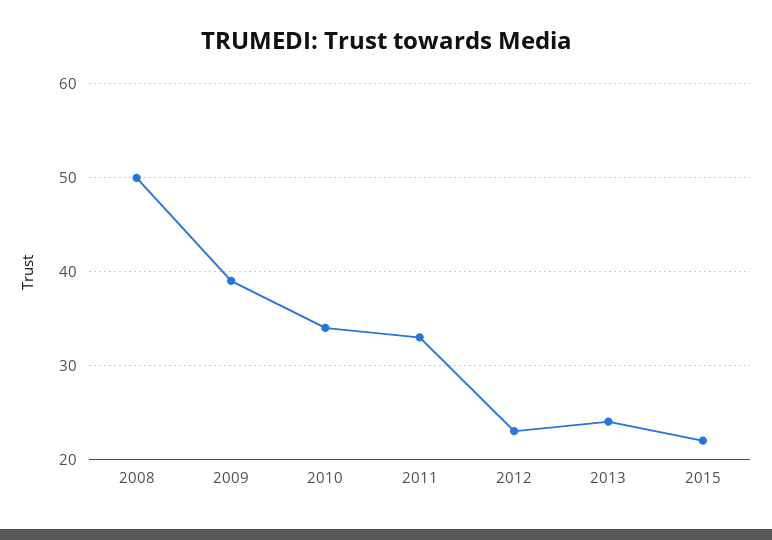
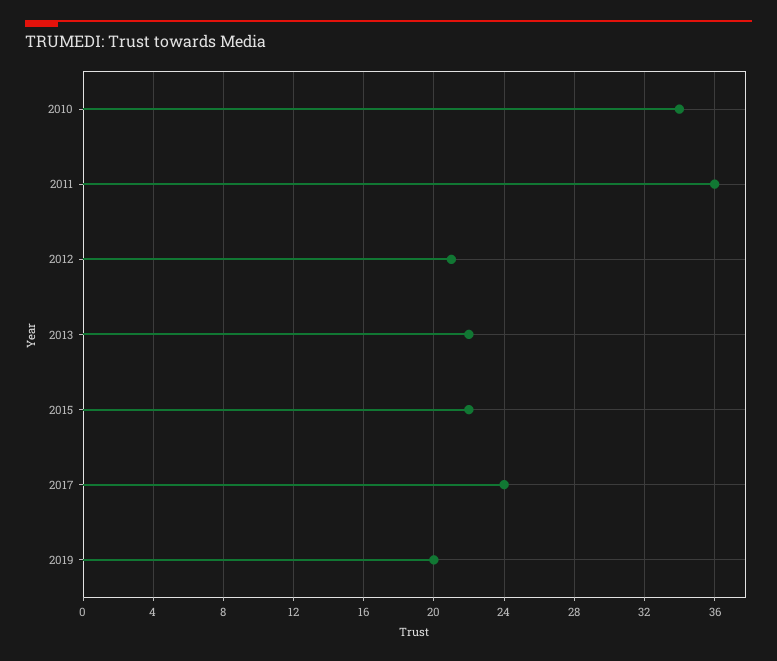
2008: 50 -> none
2009: 39 -> none
2011: 33 -> 36
2012: 23 -> 21
2013: 24 -> 22
2017: none -> 24
2019: none -> 20

